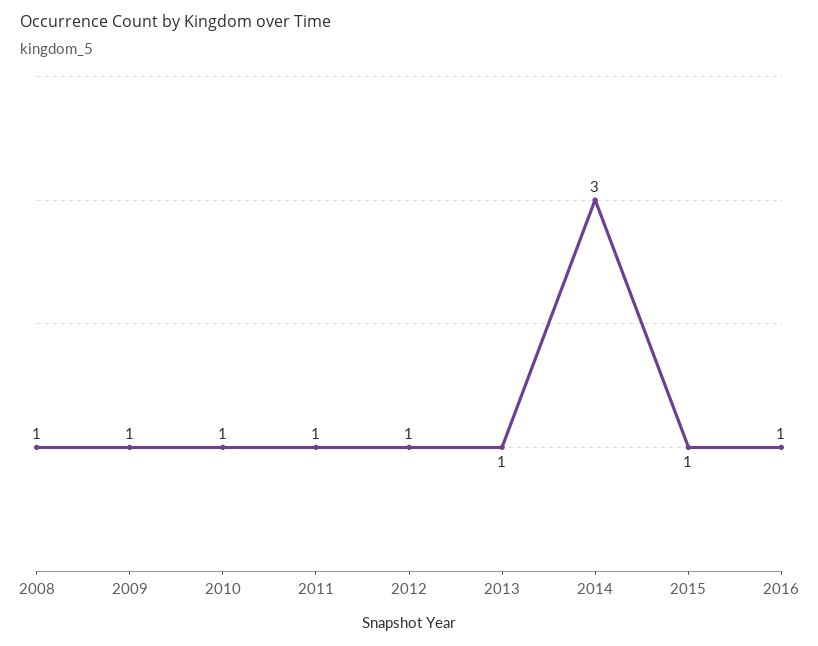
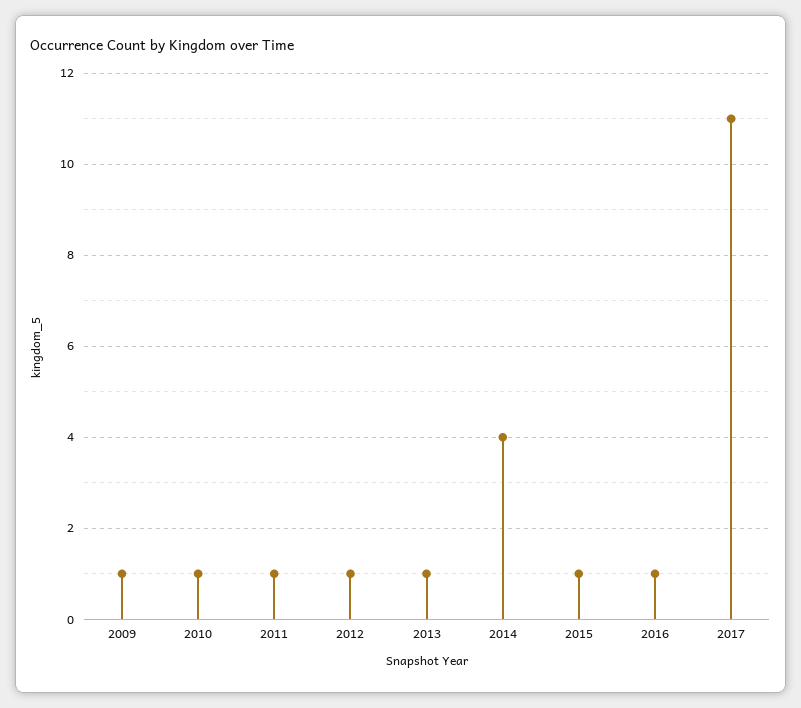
2008: 1 -> none
2014: 3 -> 4
2017: none -> 11

